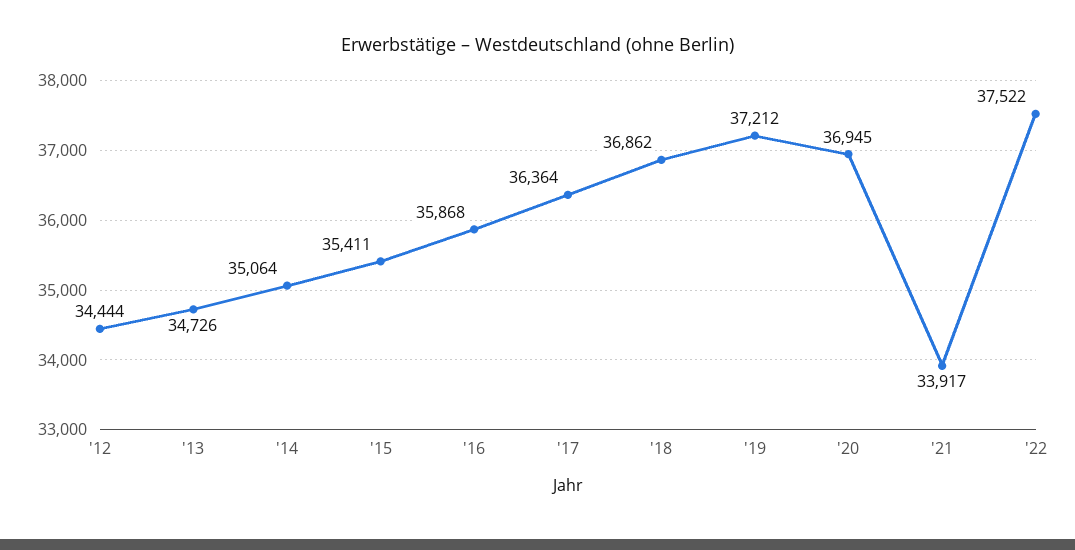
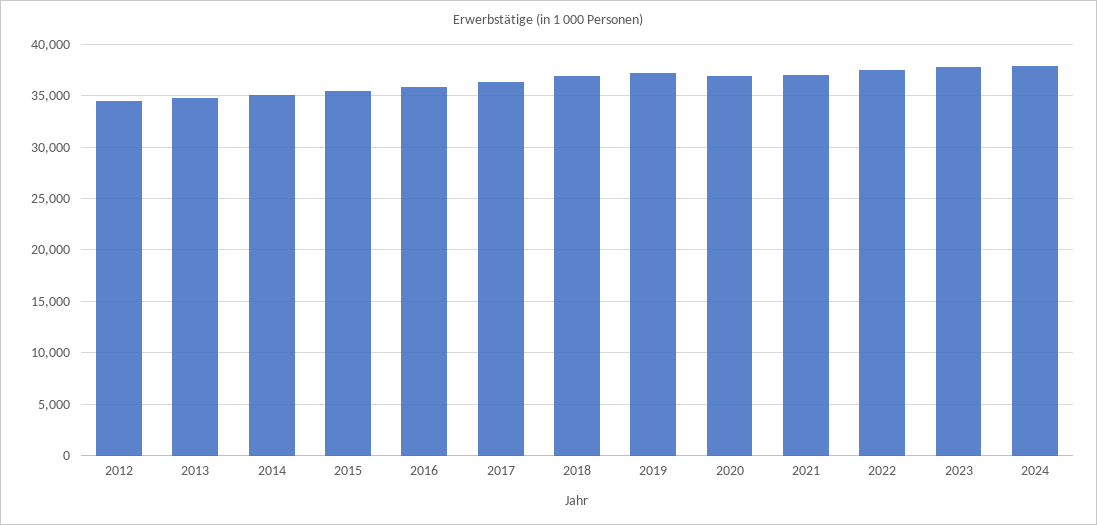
'21: 33917 -> 37000
2023: none -> 38000
2024: none -> 38000

